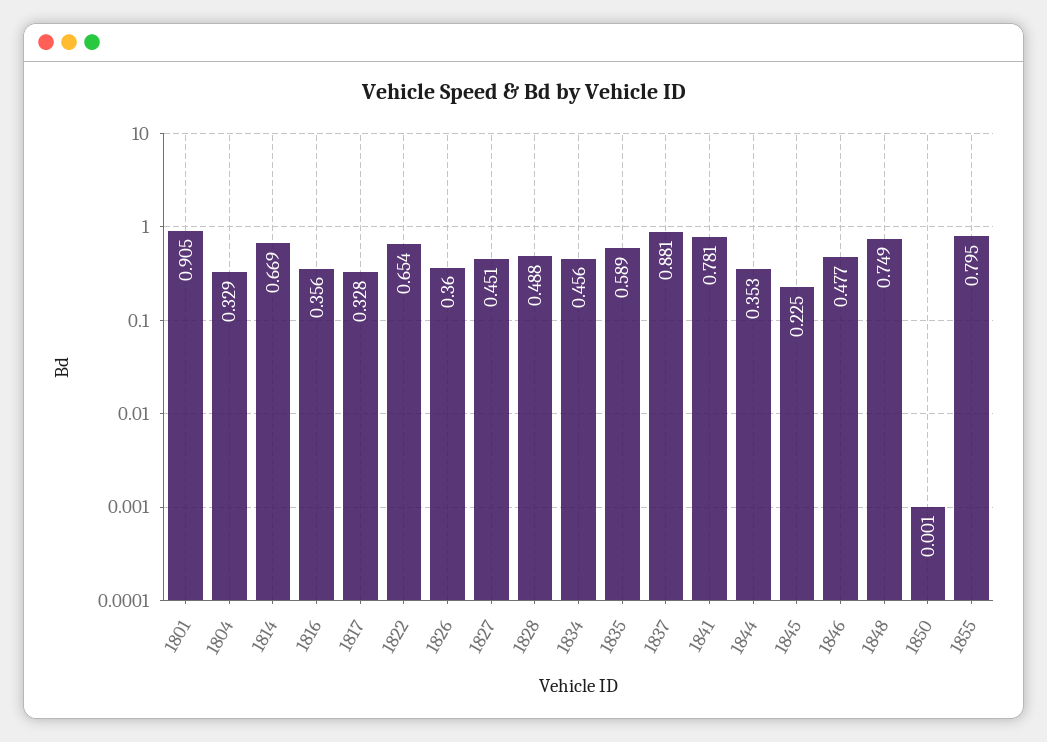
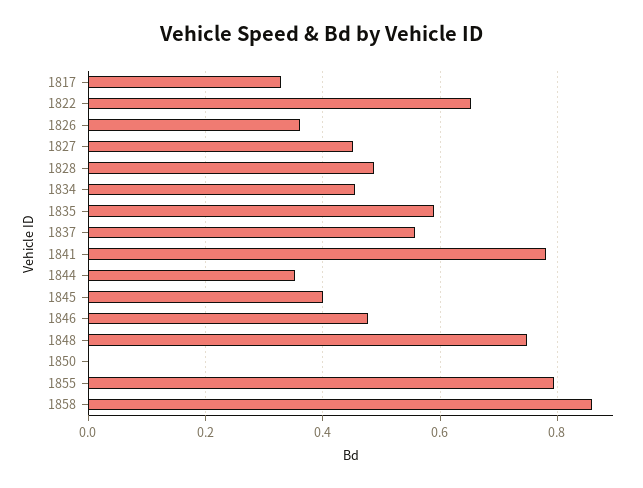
1801: 0.905 -> none
1804: 0.329 -> none
1814: 0.669 -> none
1816: 0.356 -> none
1837: 0.881 -> 0.56
1845: 0.225 -> 0.4
1858: none -> 0.86

